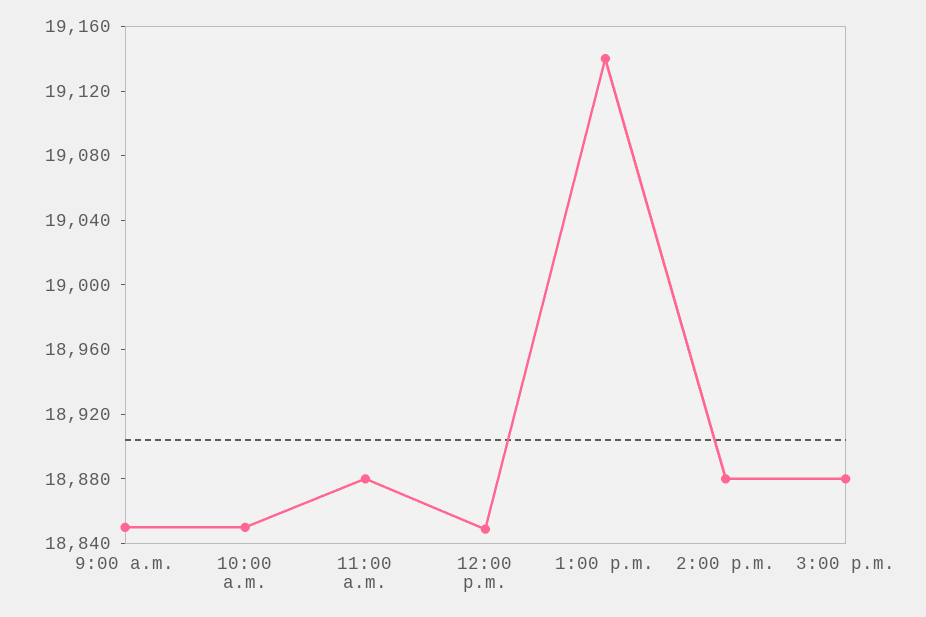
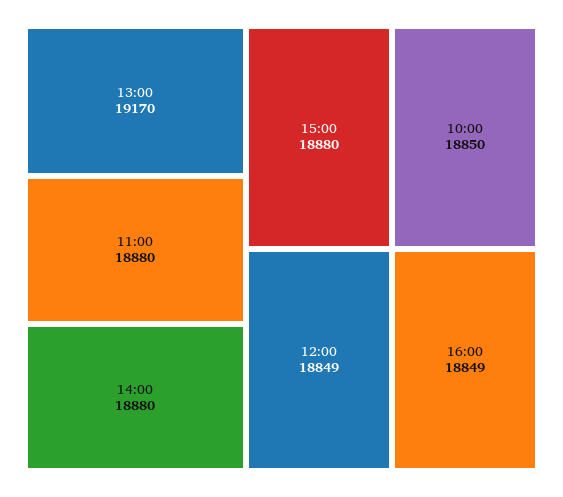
9:00 a.m.: 18850 -> none
1:00 p.m.: 19140 -> 19170
16:00: none -> 18849

